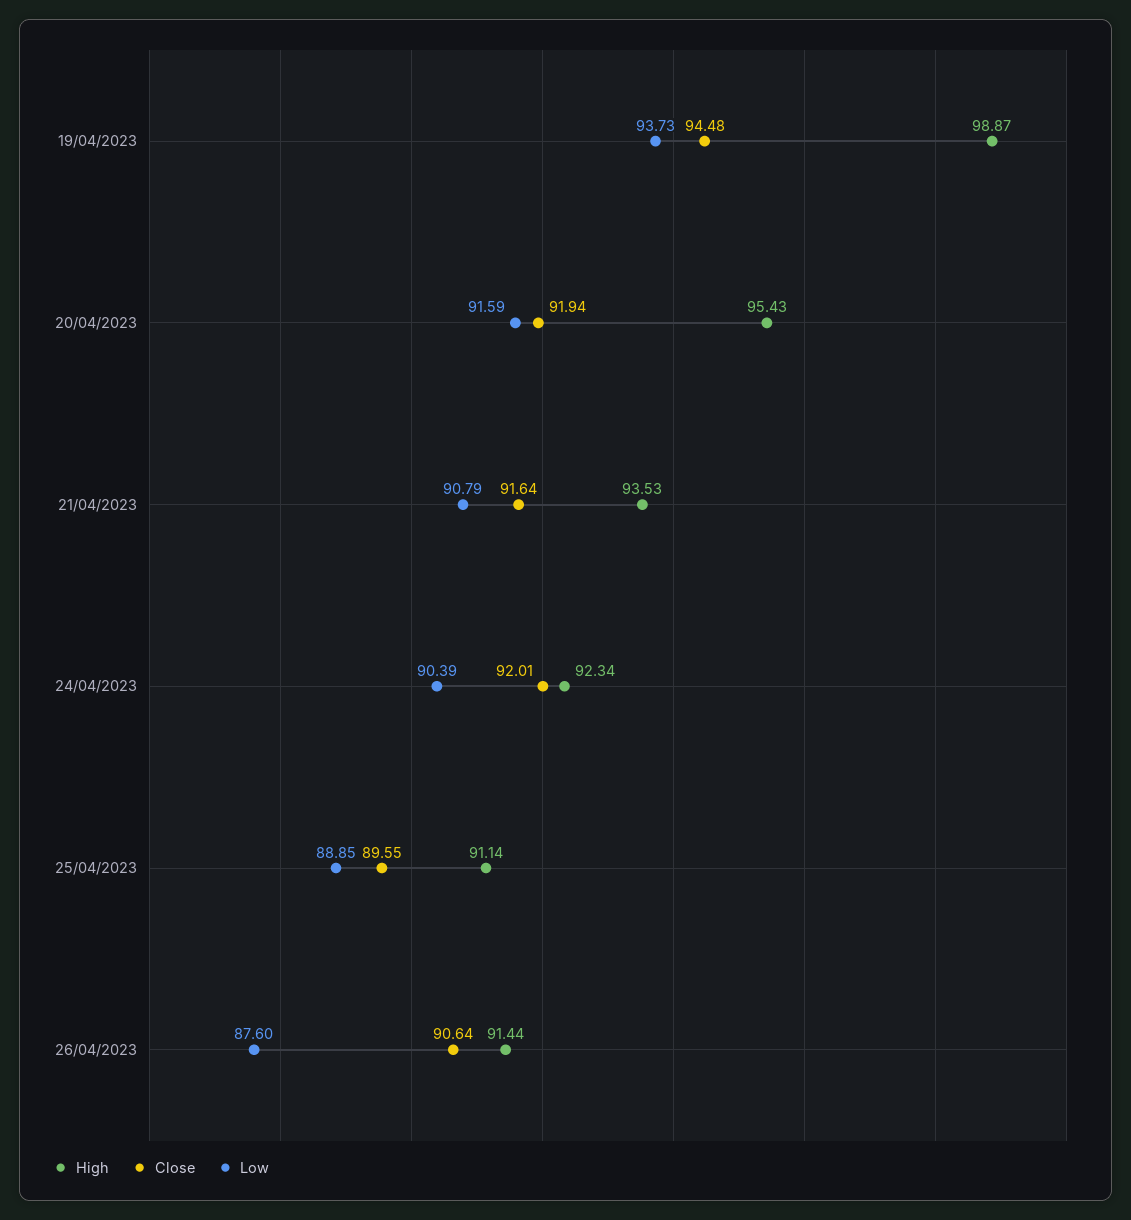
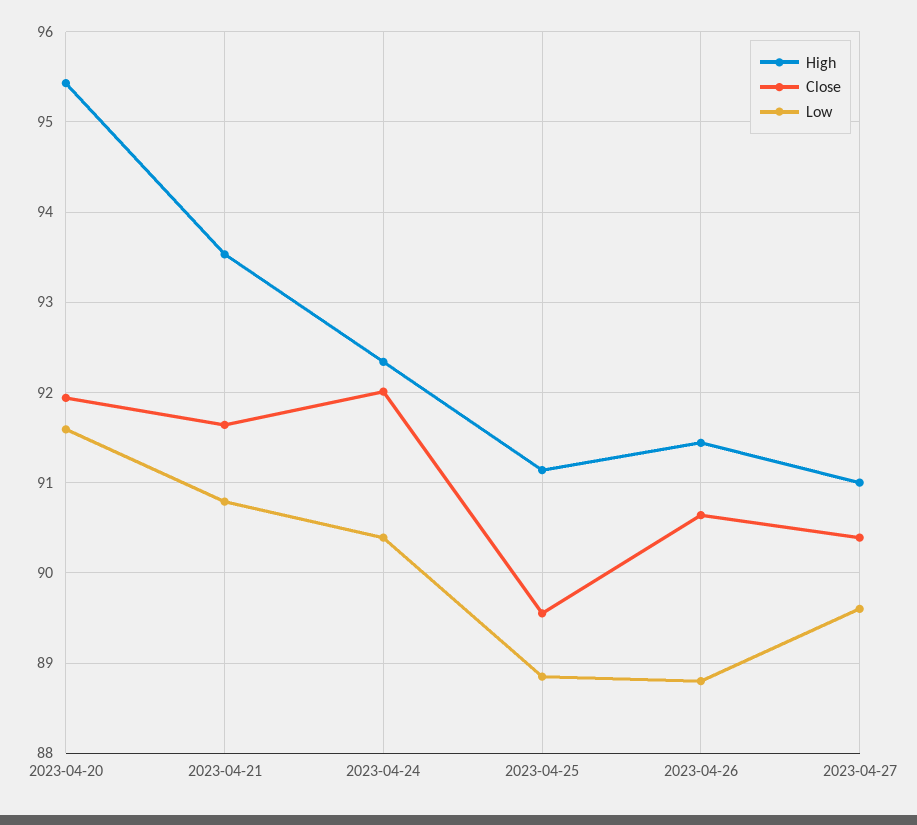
High, 19/04/2023: 98.87 -> none
Close, 19/04/2023: 94.48 -> none
Low, 19/04/2023: 93.73 -> none
Low, 26/04/2023: 87.6 -> 88.8
High, 2023-04-27: none -> 91
Close, 2023-04-27: none -> 90.4
Low, 2023-04-27: none -> 89.6

